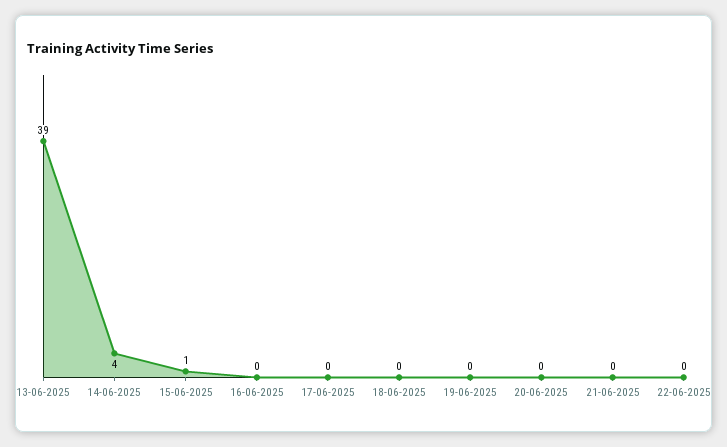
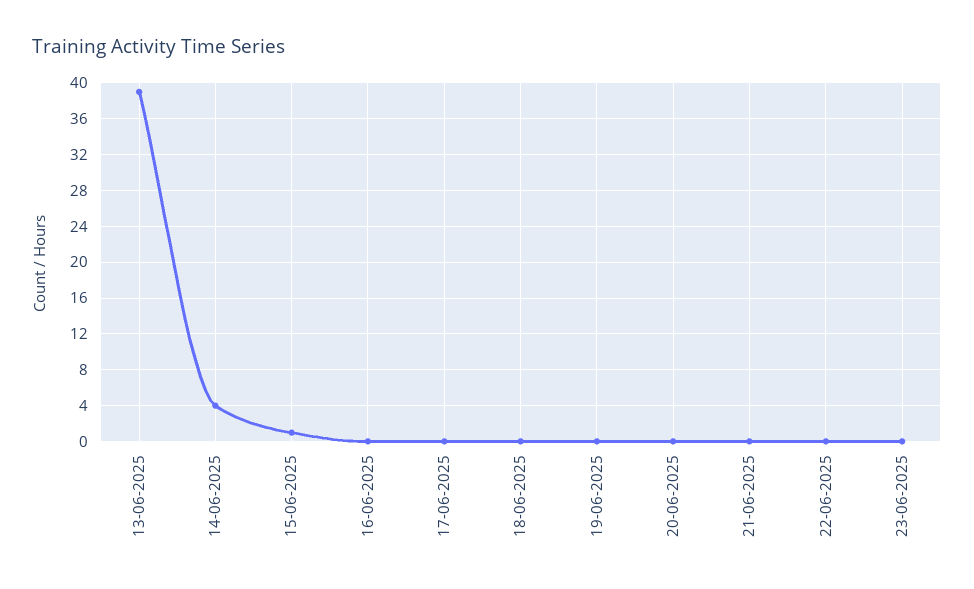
23-06-2025: none -> 0

